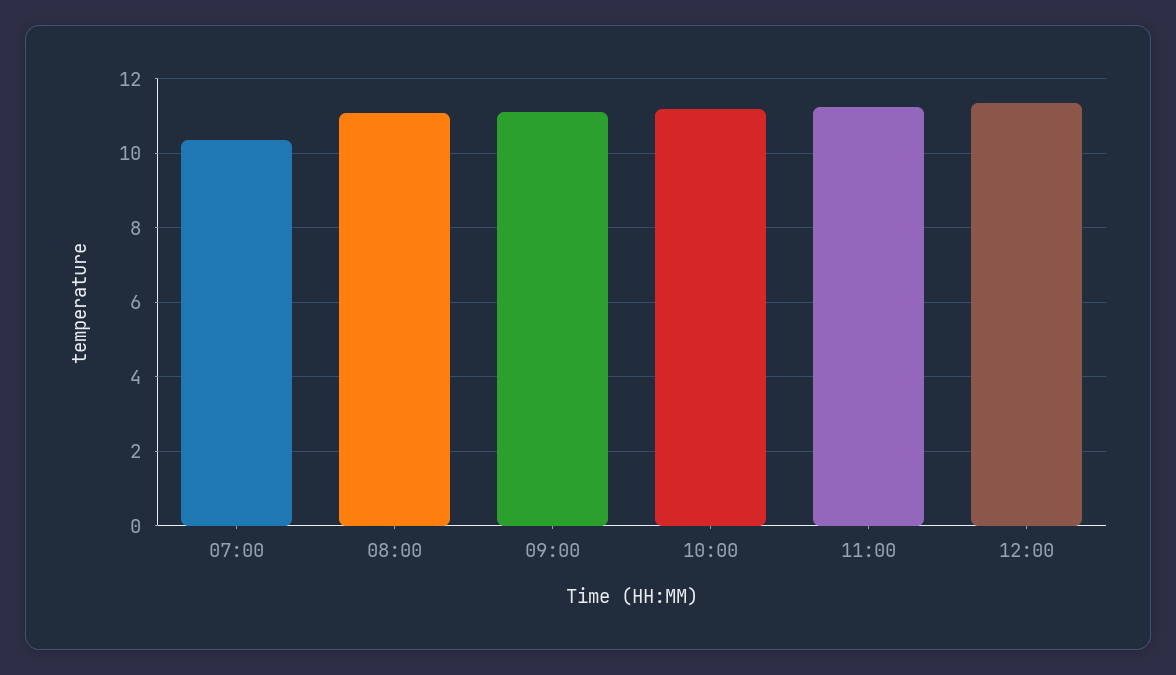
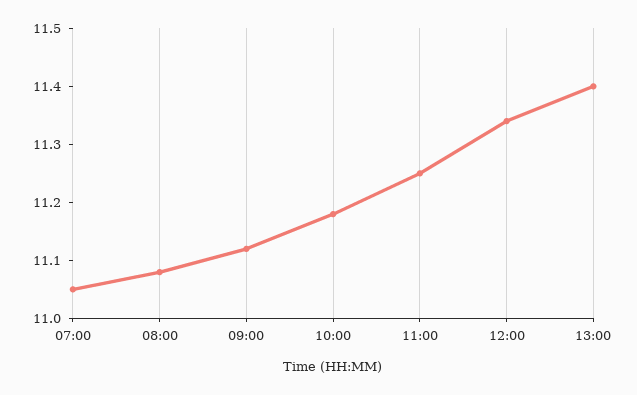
07:00: 10.4 -> 11.05
13:00: none -> 11.4

